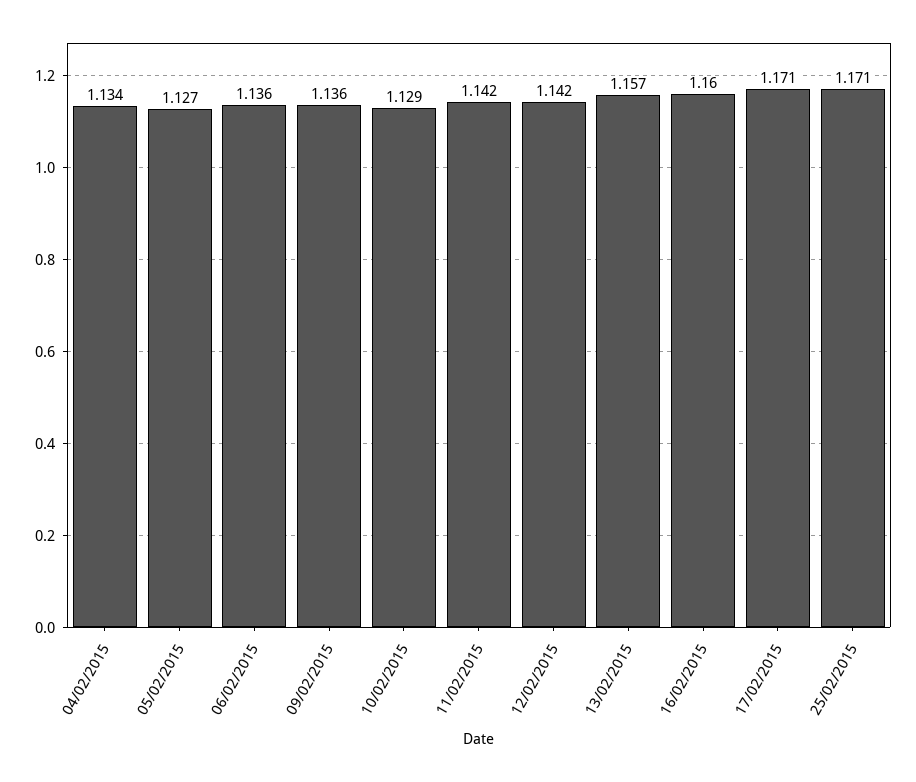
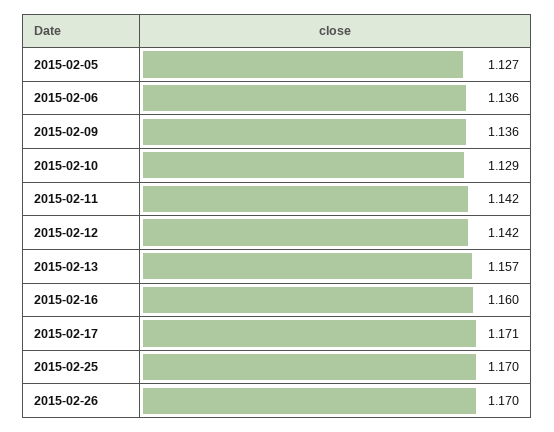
04/02/2015: 1.134 -> none
25/02/2015: 1.171 -> 1.17
2015-02-26: none -> 1.17

